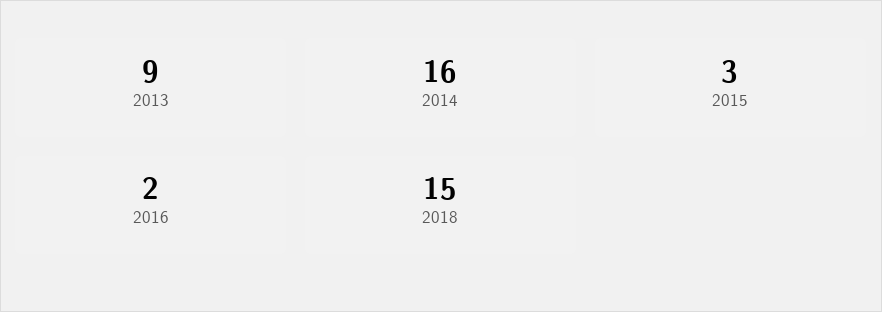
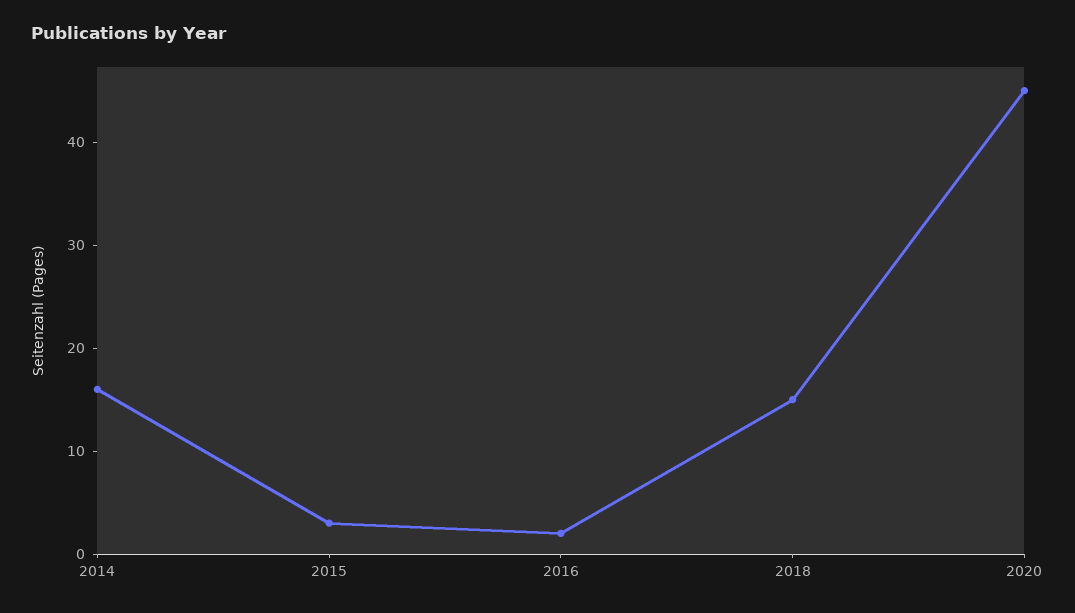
2013: 9 -> none
2020: none -> 45

